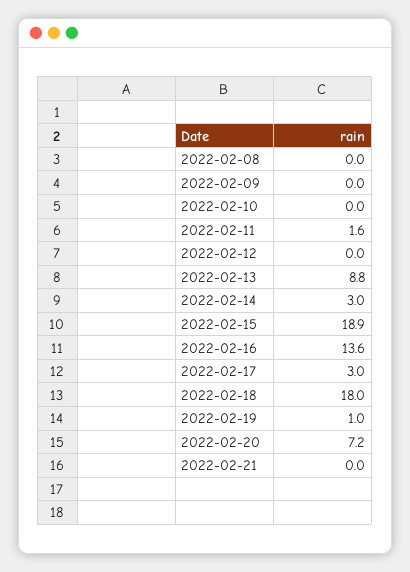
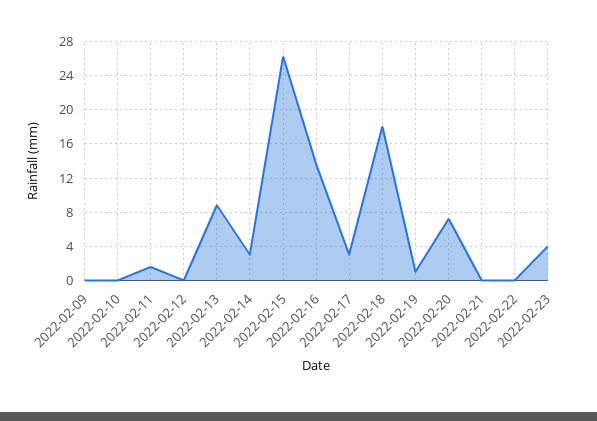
2022-02-08: 0 -> none
2022-02-15: 18.9 -> 26
2022-02-22: none -> 0
2022-02-23: none -> 4

